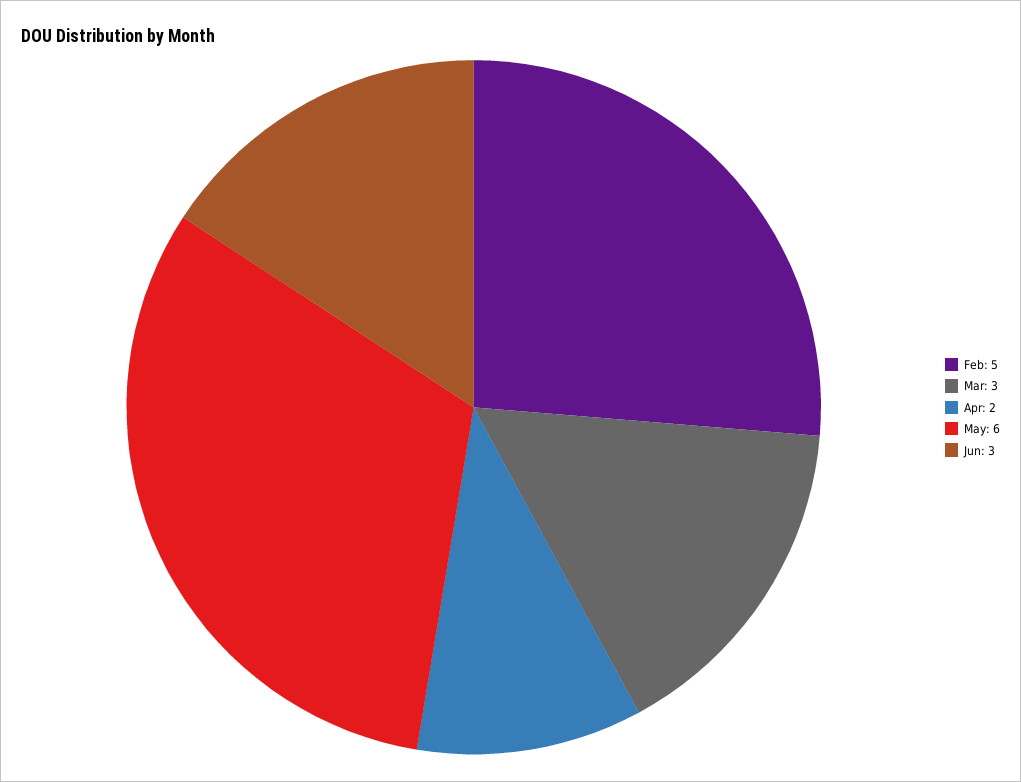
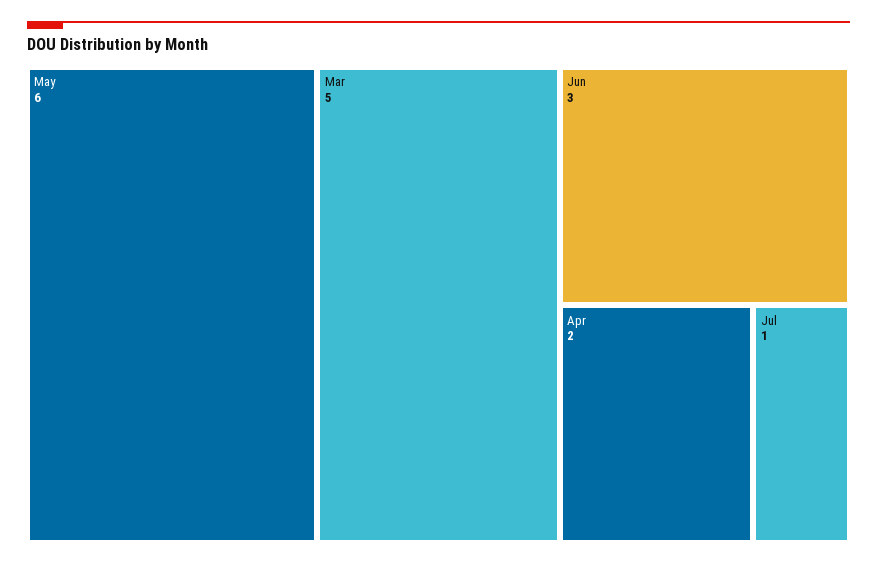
Feb: 5 -> none
Mar: 3 -> 5
Jul: none -> 1

